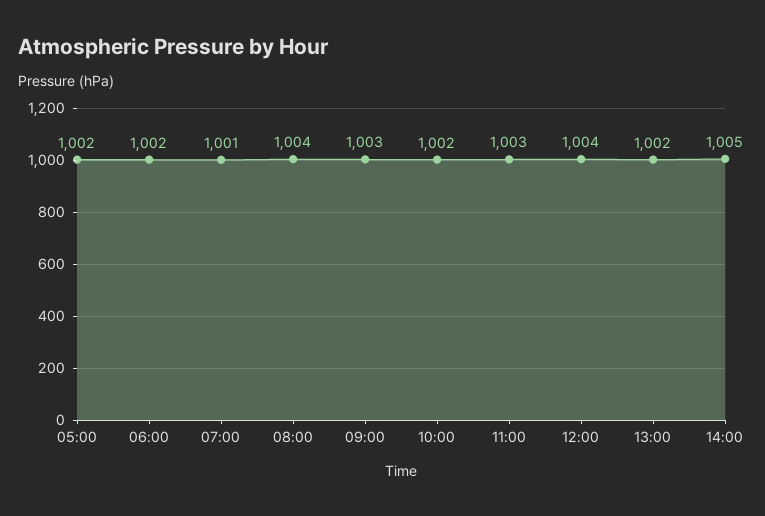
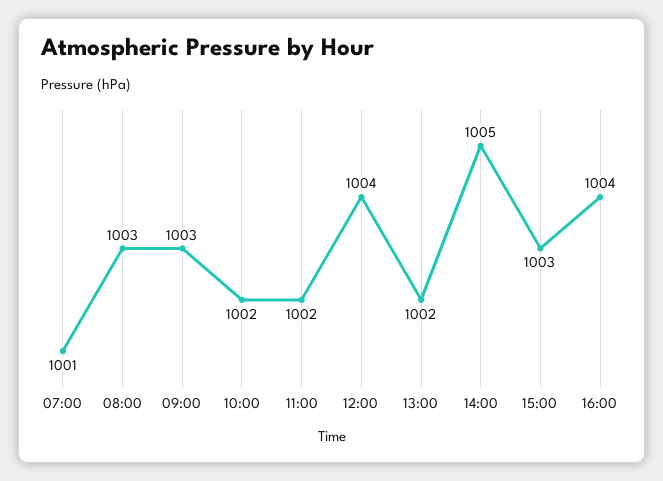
05:00: 1002 -> none
06:00: 1002 -> none
08:00: 1004 -> 1003
11:00: 1003 -> 1002
15:00: none -> 1003
16:00: none -> 1004

